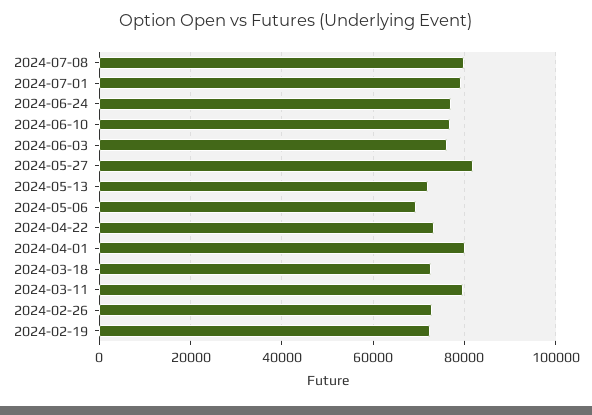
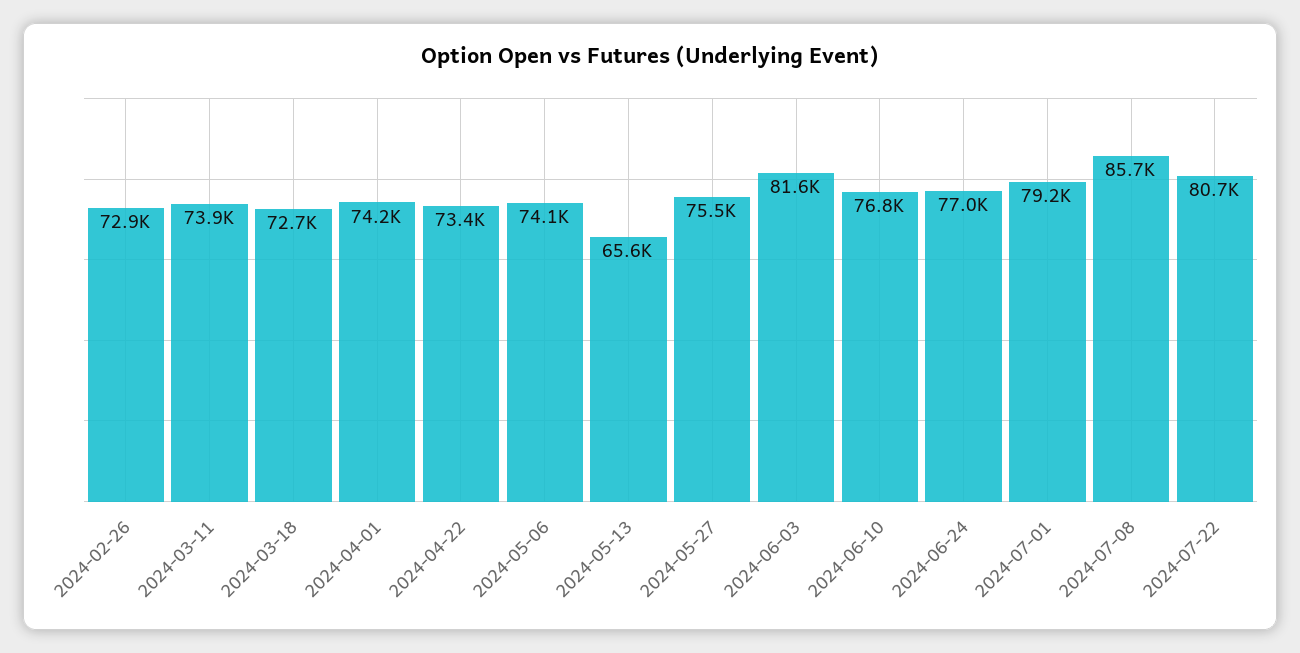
2024-07-08: 80000 -> 85700
2024-06-03: 76000 -> 81600
2024-05-27: 82000 -> 75500
2024-05-13: 72000 -> 65600
2024-05-06: 70000 -> 74100
2024-04-01: 80000 -> 74200
2024-03-11: 80000 -> 73900
2024-02-19: 72000 -> none
2024-07-22: none -> 80700

